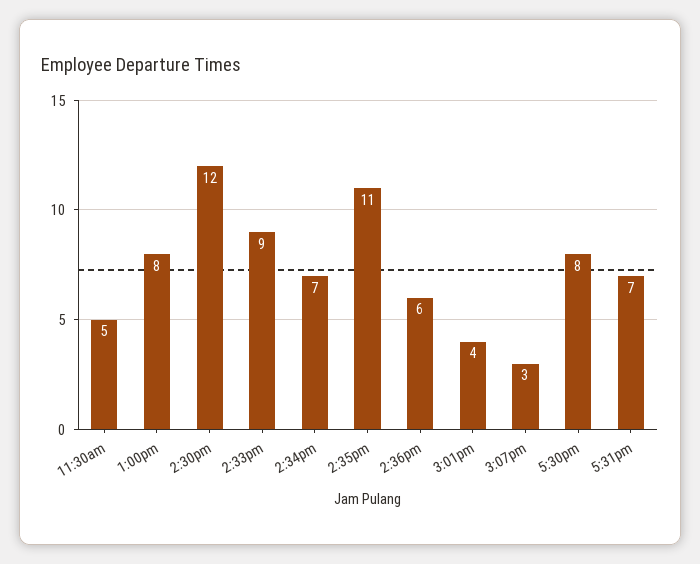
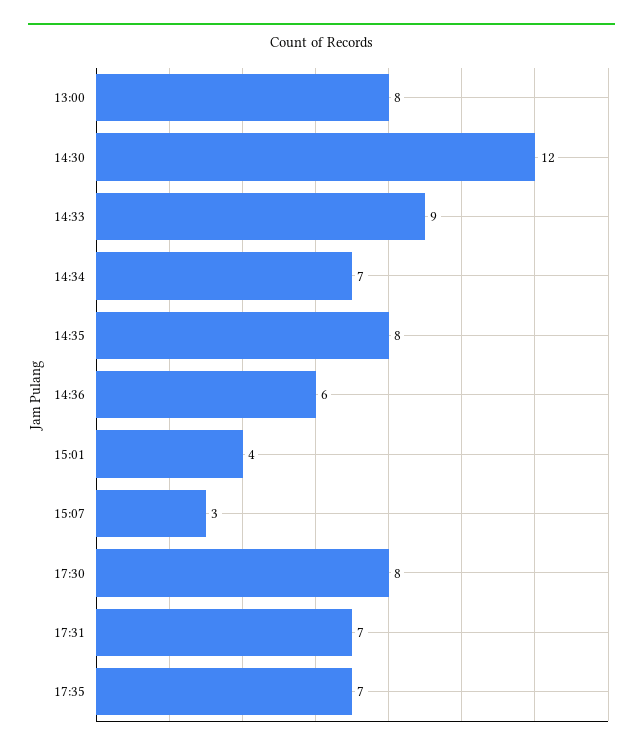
11:30am: 5 -> none
2:35pm: 11 -> 8
17:35: none -> 7

